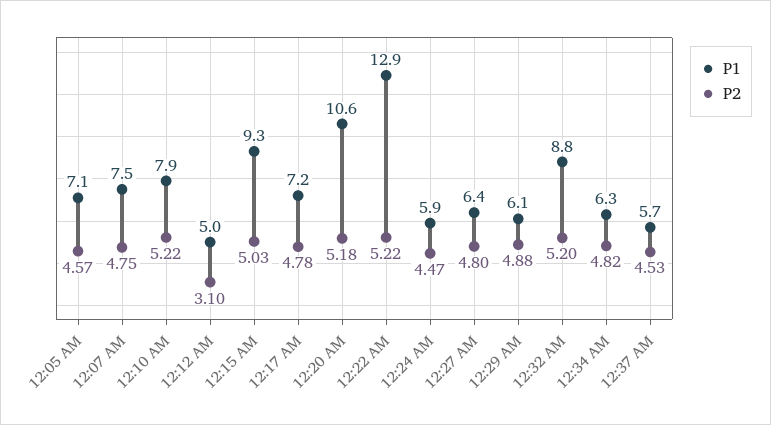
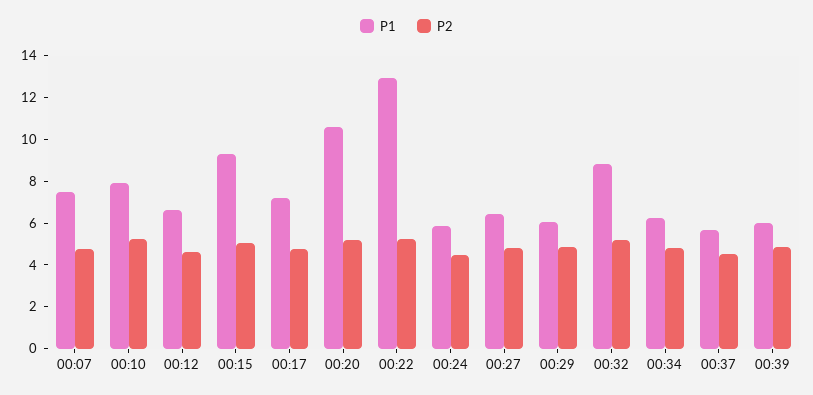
P1, 12:05 AM: 7.1 -> none
P2, 12:05 AM: 4.57 -> none
P1, 12:12 AM: 5 -> 6.5
P2, 12:12 AM: 3.1 -> 4.5
P1, 00:39: none -> 6
P2, 00:39: none -> 5

